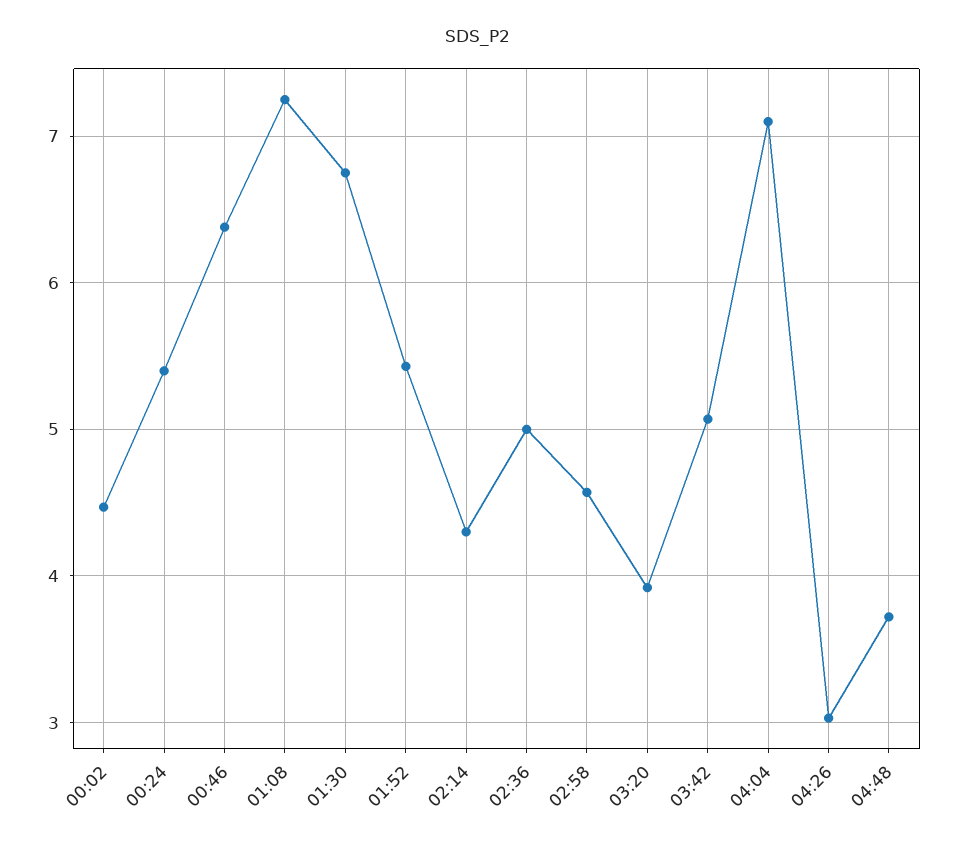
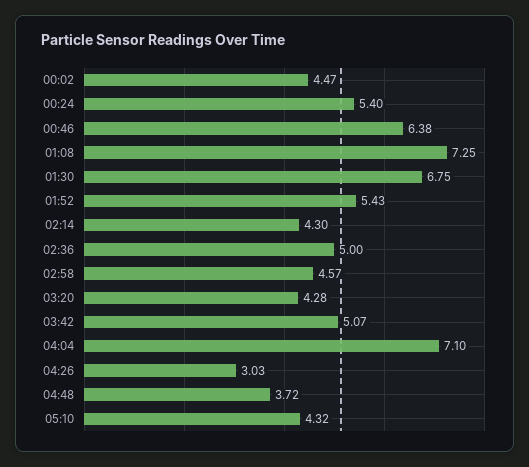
03:20: 3.9 -> 4.28
05:10: none -> 4.32

